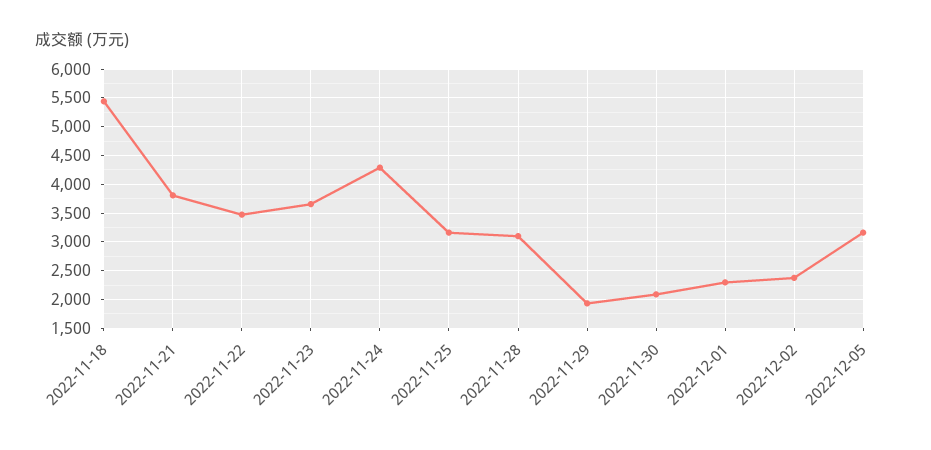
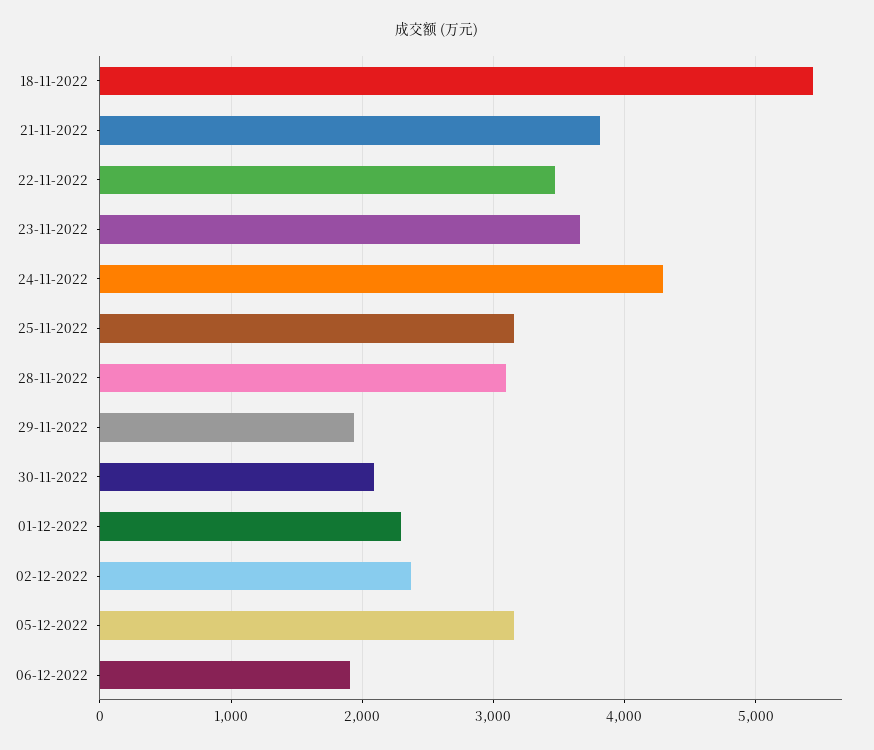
06-12-2022: none -> 1900

